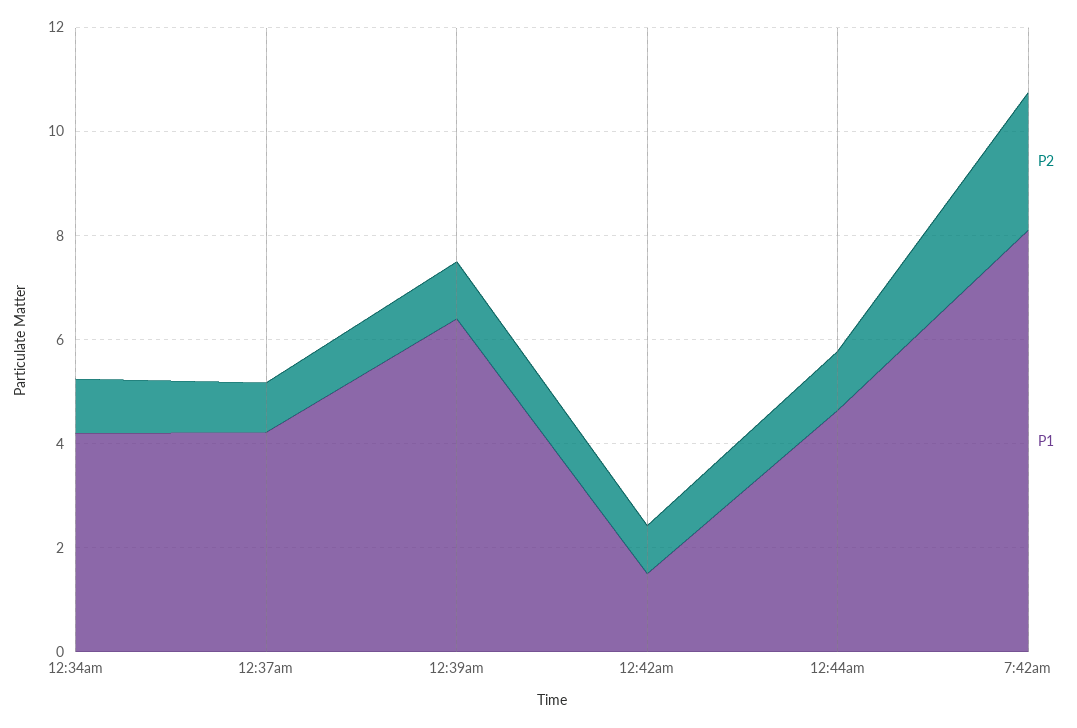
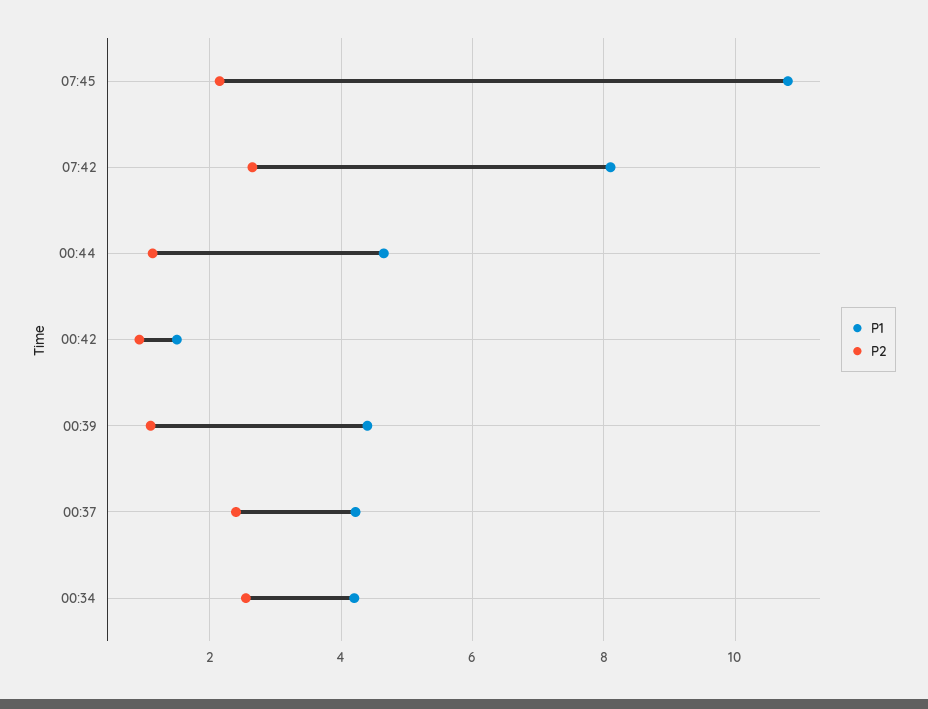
P2, 12:34am: 1 -> 2.6
P2, 12:37am: 1 -> 2.4
P1, 12:39am: 6.5 -> 4.4
P1, 07:45: none -> 10.8
P2, 07:45: none -> 2.2

